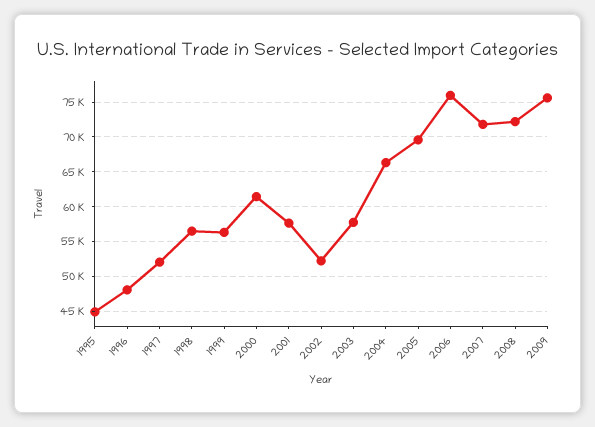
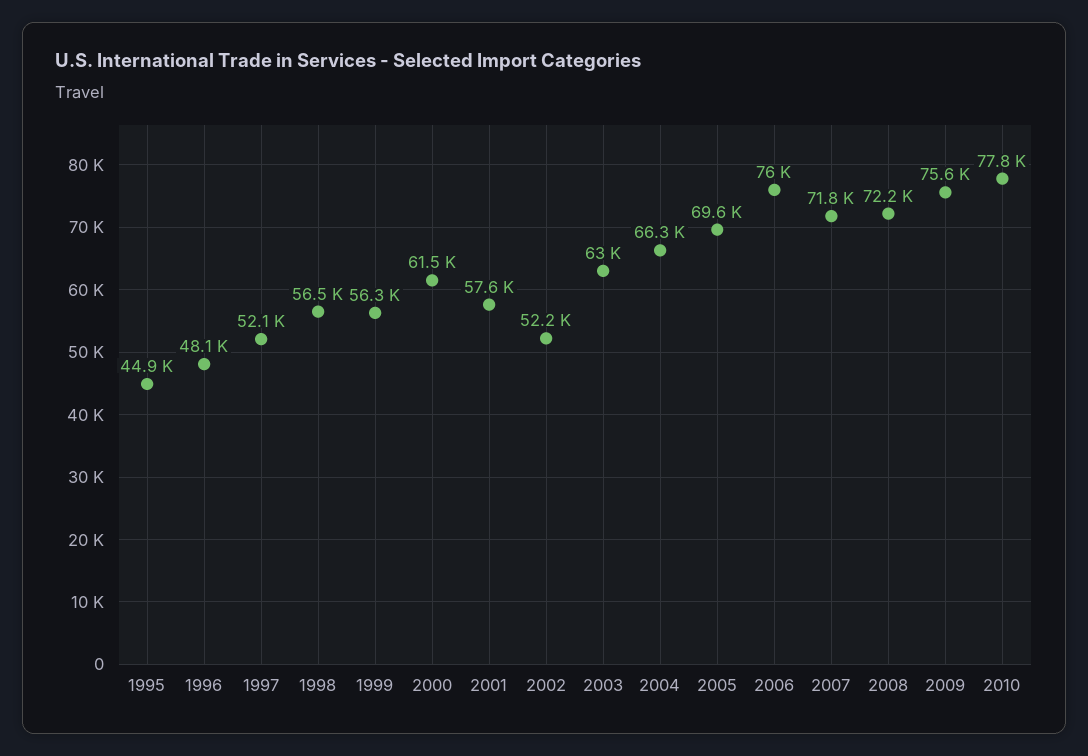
2003: 58000 -> 63000
2010: none -> 77800

